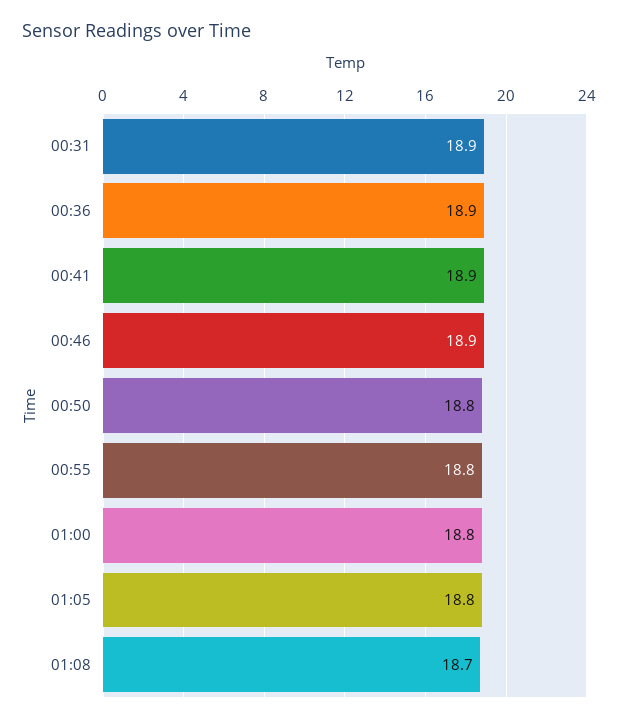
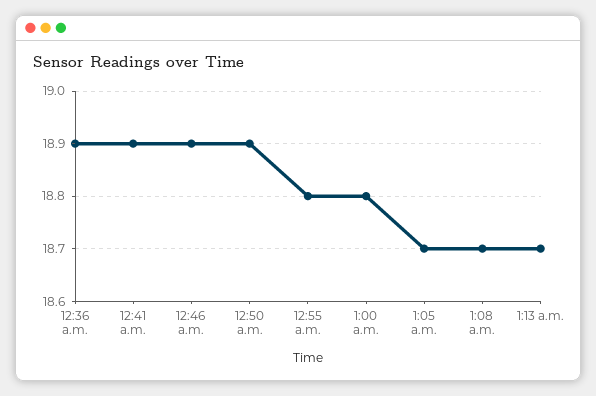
00:31: 18.9 -> none
00:50: 18.8 -> 18.9
01:05: 18.8 -> 18.7
1:13 a.m.: none -> 18.7

